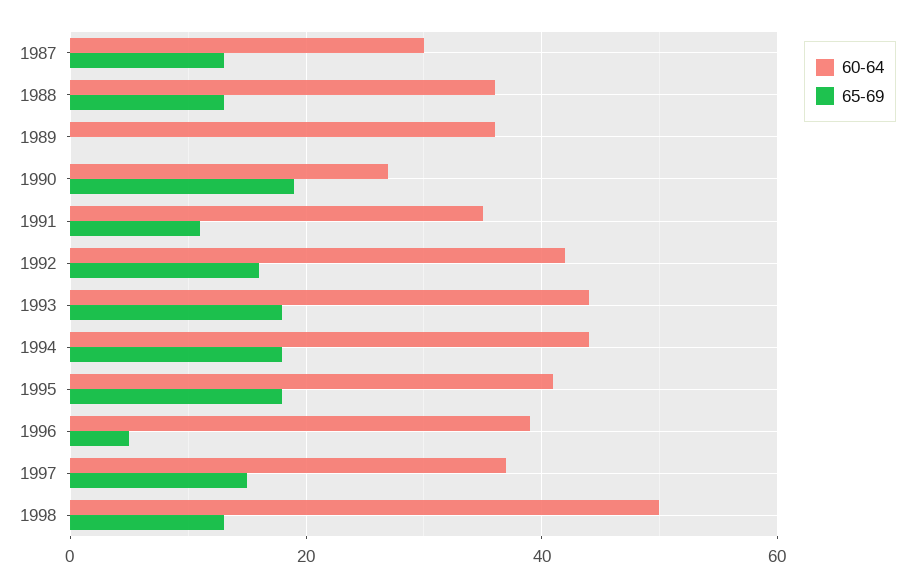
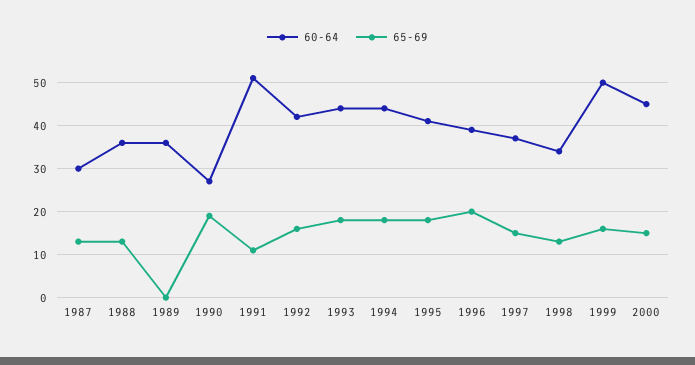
60-64, 1991: 35 -> 50
65-69, 1996: 5 -> 20
60-64, 1998: 50 -> 35
60-64, 1999: none -> 50
65-69, 1999: none -> 15
60-64, 2000: none -> 45
65-69, 2000: none -> 15

